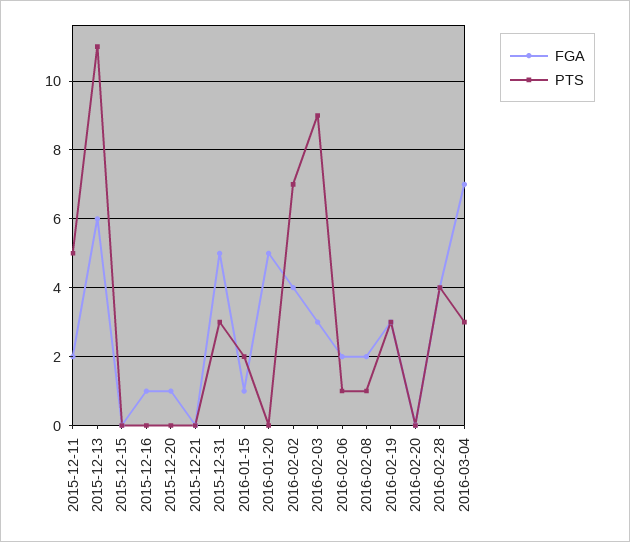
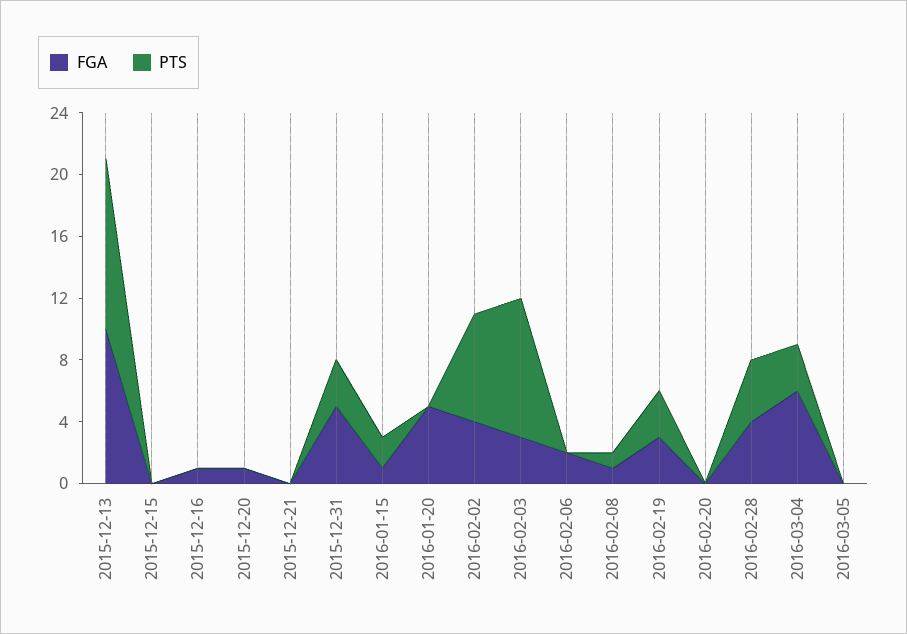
FGA, 2015-12-11: 2 -> none
PTS, 2015-12-11: 5 -> none
FGA, 2015-12-13: 6 -> 10
PTS, 2016-02-06: 1 -> 0
FGA, 2016-02-08: 2 -> 1
FGA, 2016-03-04: 7 -> 6
FGA, 2016-03-05: none -> 0
PTS, 2016-03-05: none -> 0

